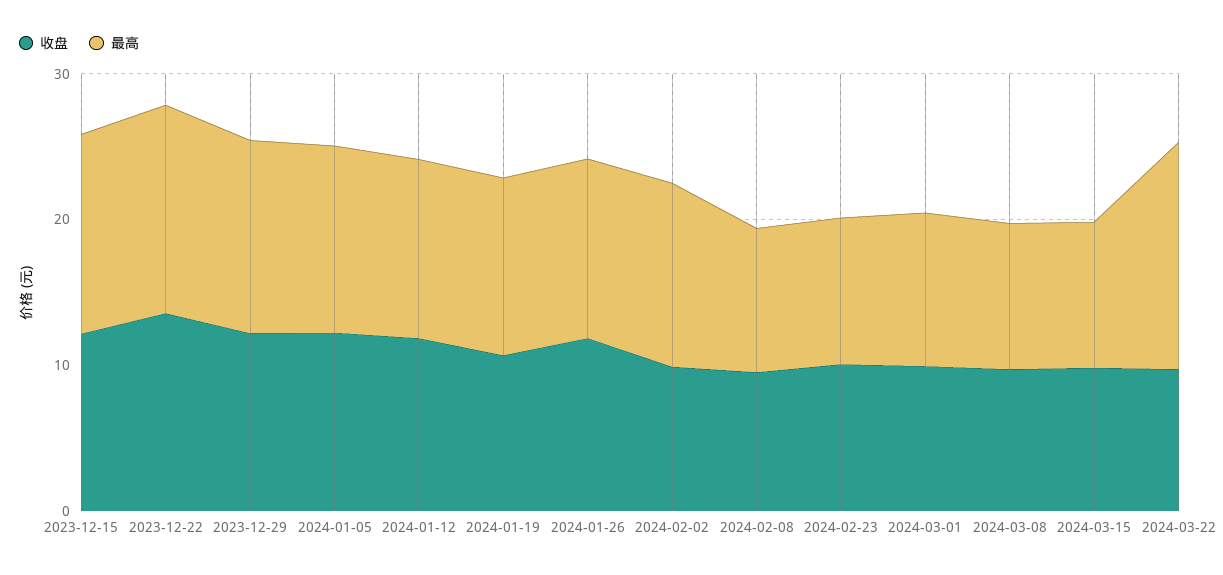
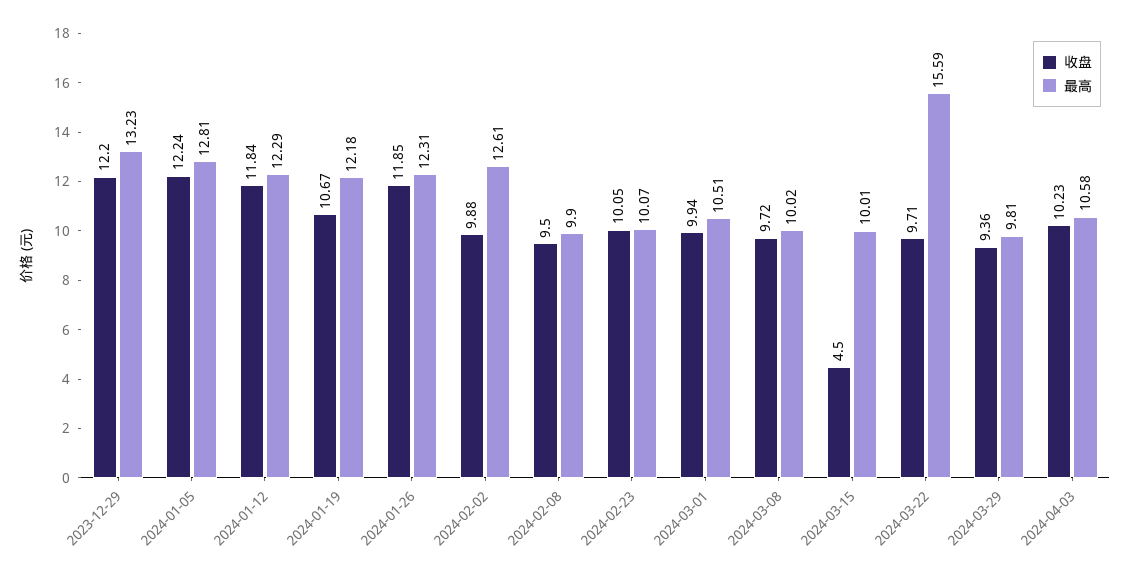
收盘, 2023-12-15: 12 -> none
最高, 2023-12-15: 14 -> none
收盘, 2023-12-22: 14 -> none
最高, 2023-12-22: 14 -> none
收盘, 2024-03-15: 10 -> 4.5
收盘, 2024-03-29: none -> 9.36
最高, 2024-03-29: none -> 9.81
收盘, 2024-04-03: none -> 10.23
最高, 2024-04-03: none -> 10.58

